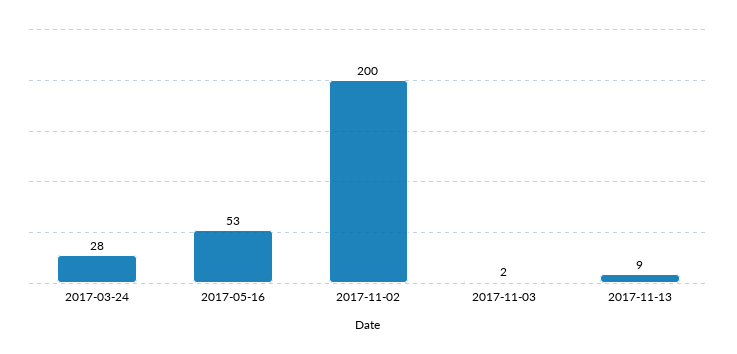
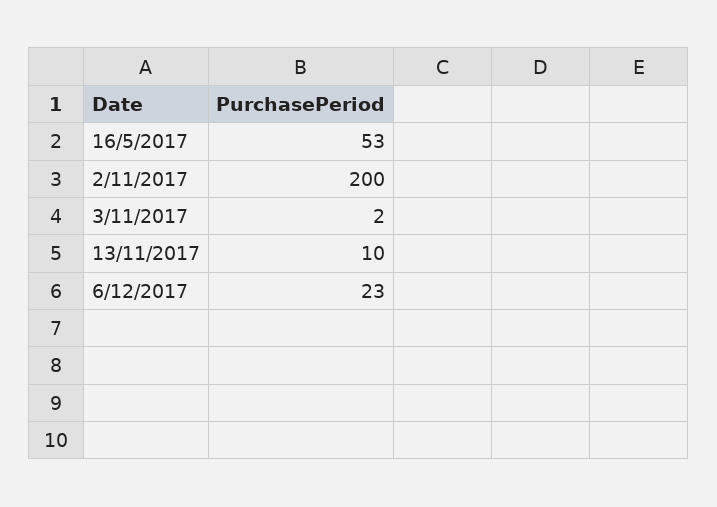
2017-03-24: 28 -> none
2017-11-13: 9 -> 10
6/12/2017: none -> 23

